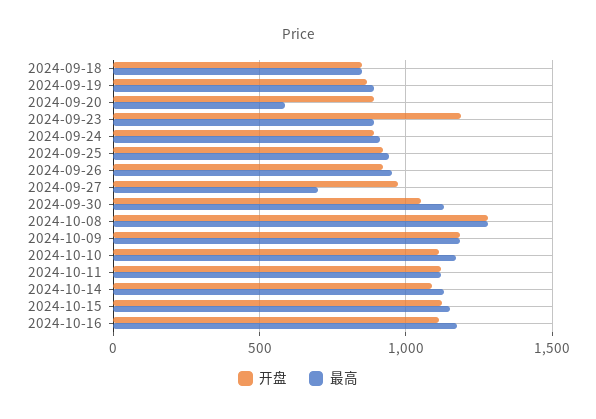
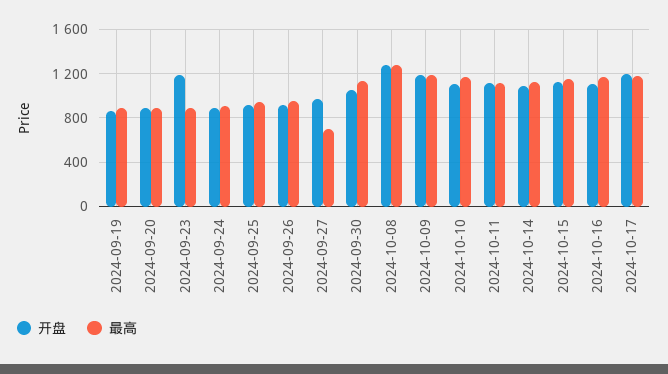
开盘, 2024-09-18: 850 -> none
最高, 2024-09-18: 850 -> none
最高, 2024-09-20: 600 -> 900
开盘, 2024-10-17: none -> 1200
最高, 2024-10-17: none -> 1200

